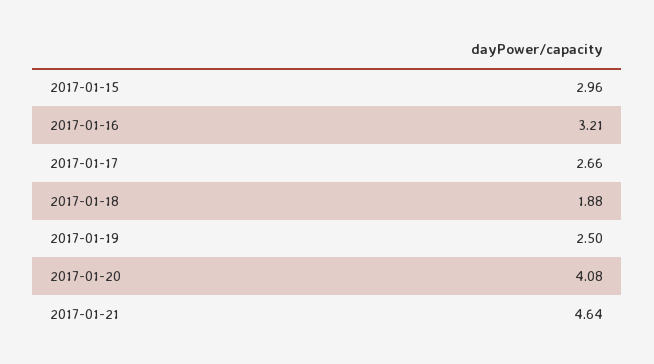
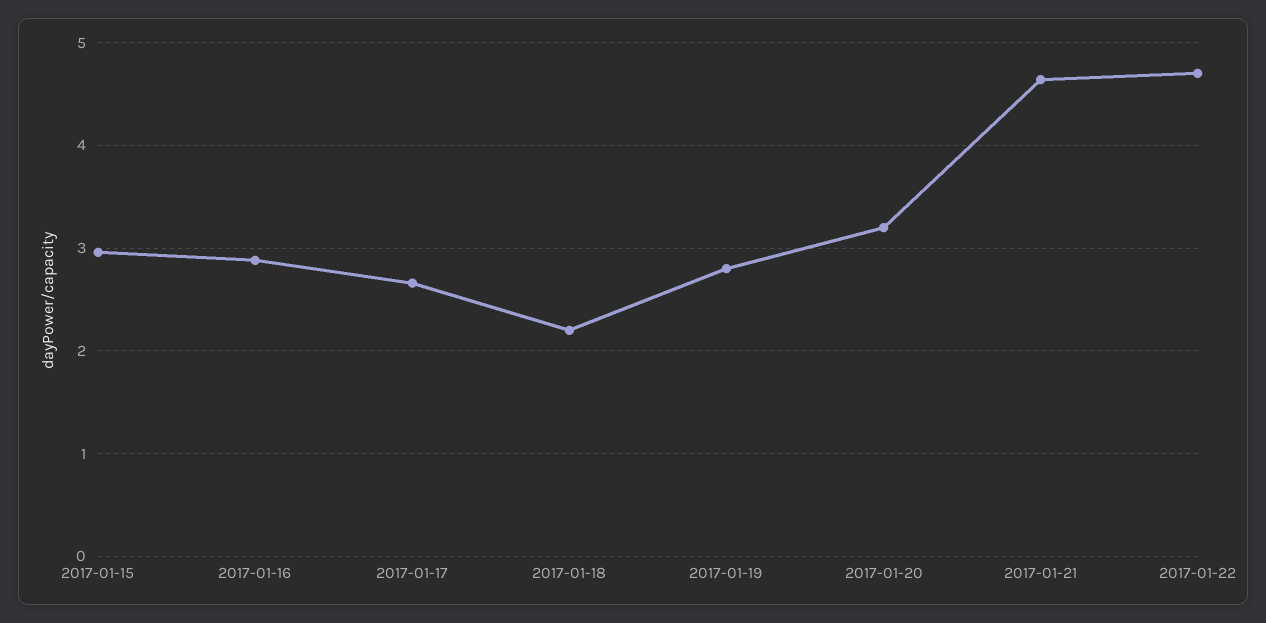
2017-01-16: 3.21 -> 2.9
2017-01-18: 1.88 -> 2.2
2017-01-19: 2.5 -> 2.8
2017-01-20: 4.08 -> 3.2
2017-01-22: none -> 4.7

